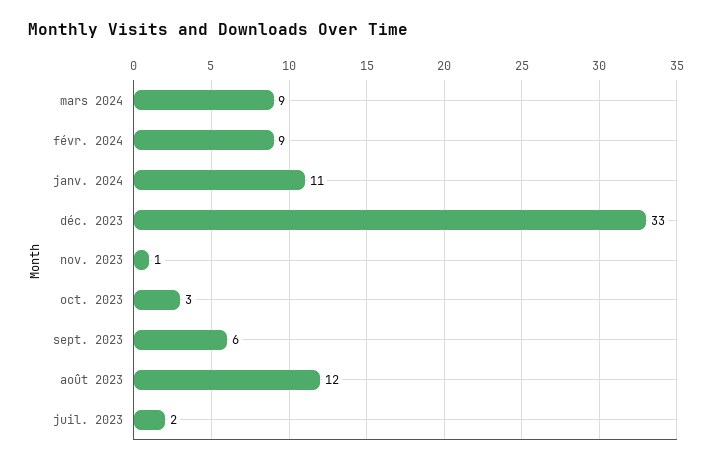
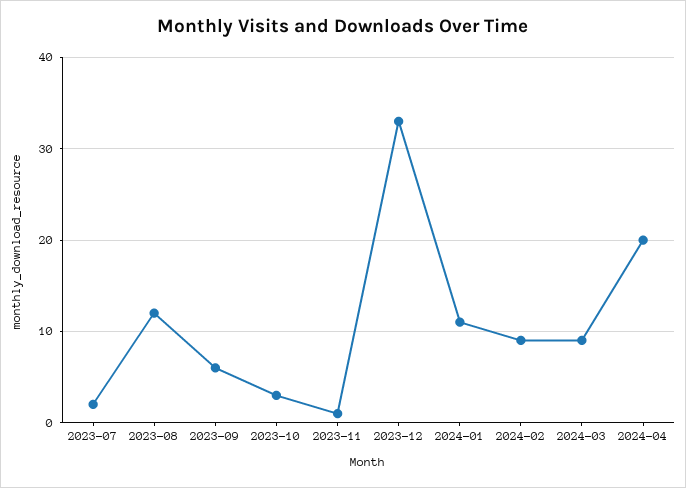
2024-04: none -> 20

